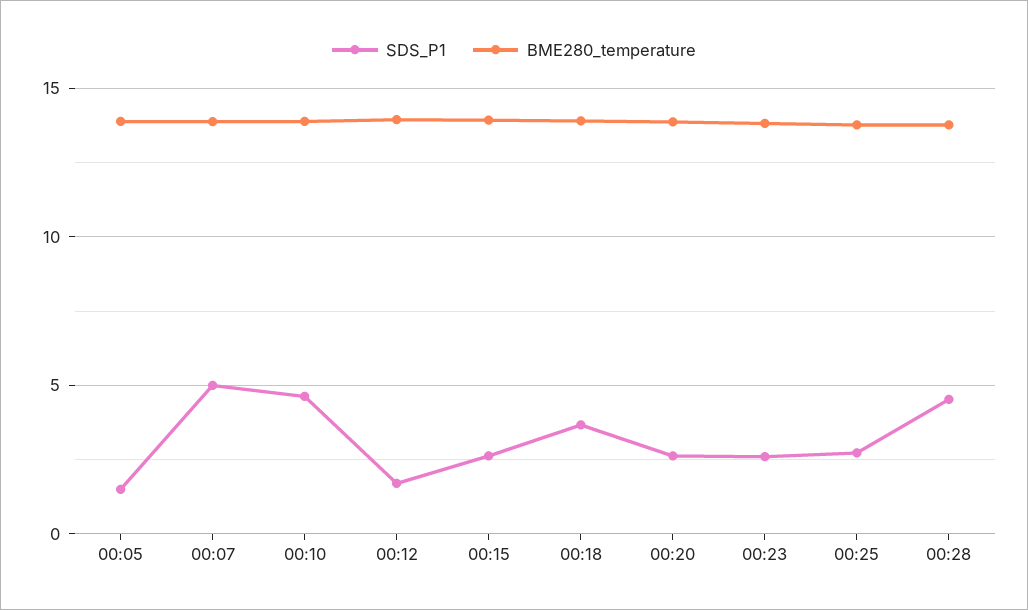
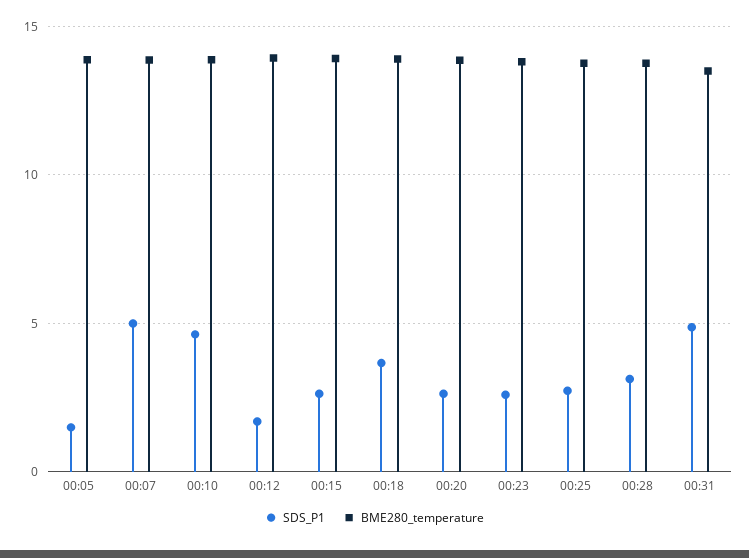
SDS_P1, 00:28: 4.5 -> 3
SDS_P1, 00:31: none -> 5
BME280_temperature, 00:31: none -> 13.5

